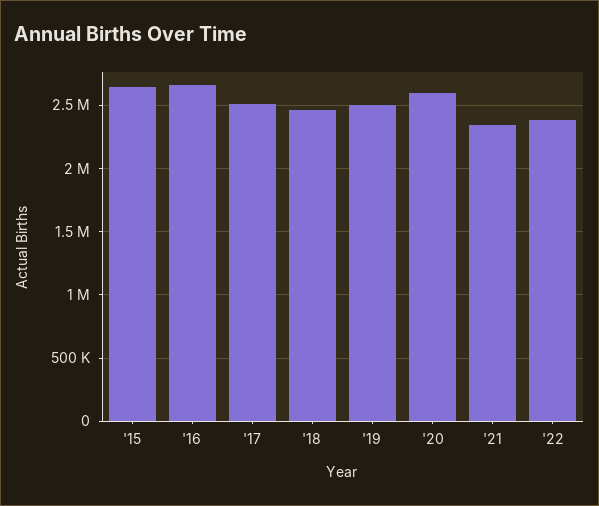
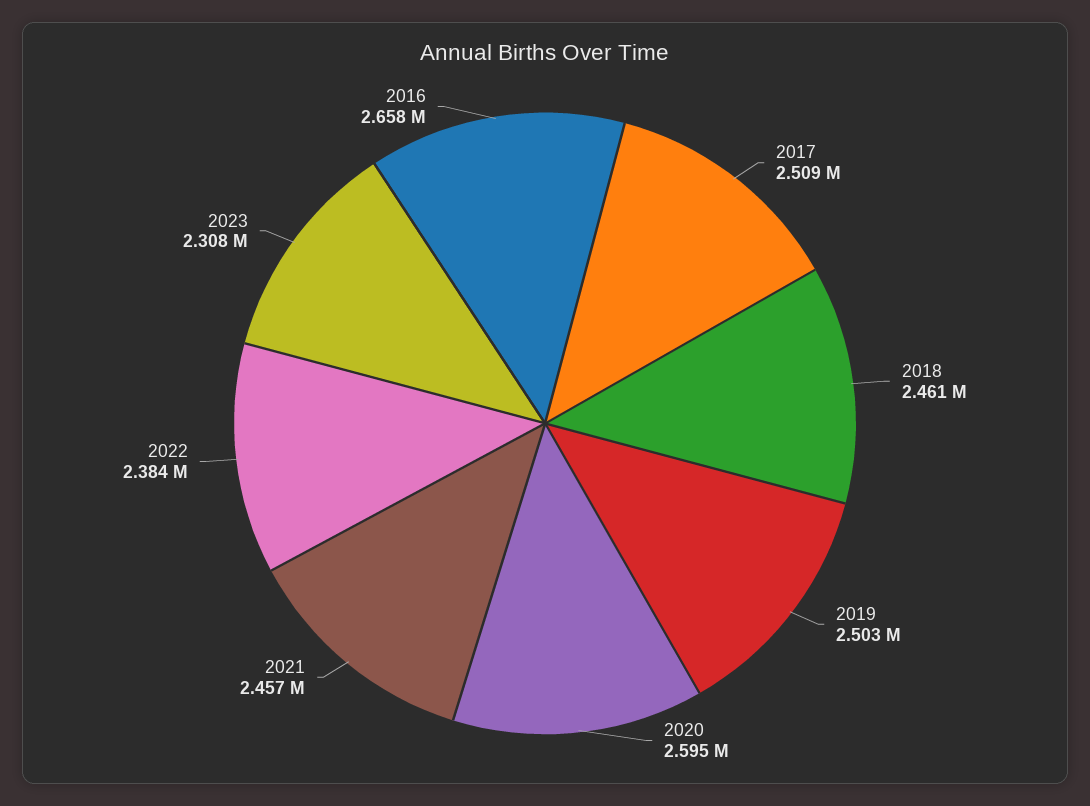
'15: 2650000 -> none
'21: 2350000 -> 2457000
2023: none -> 2308000

